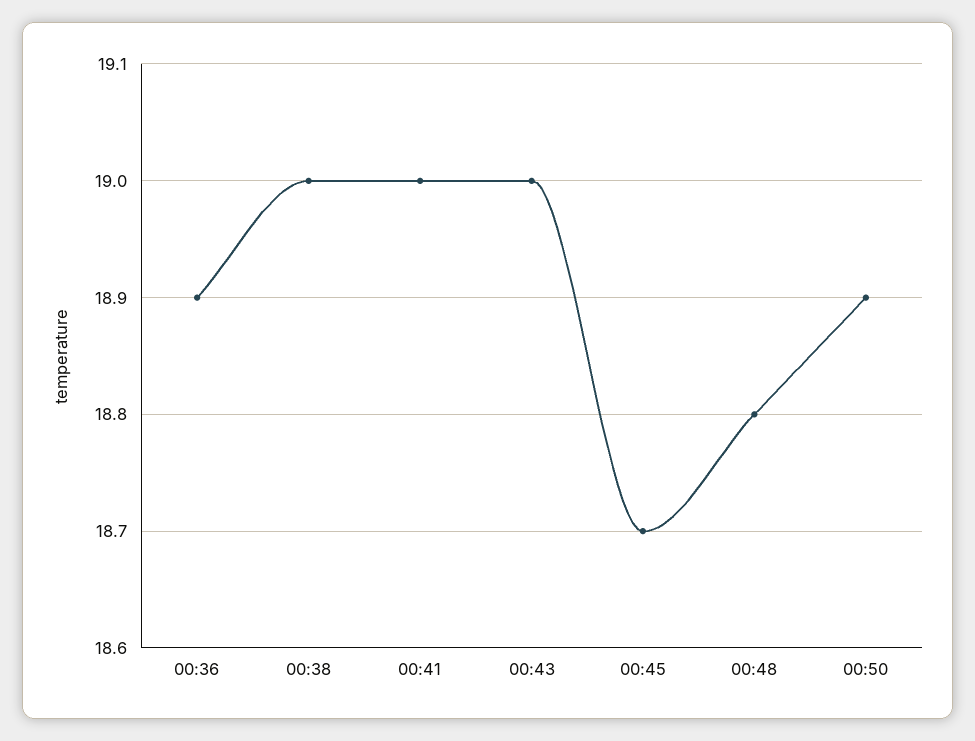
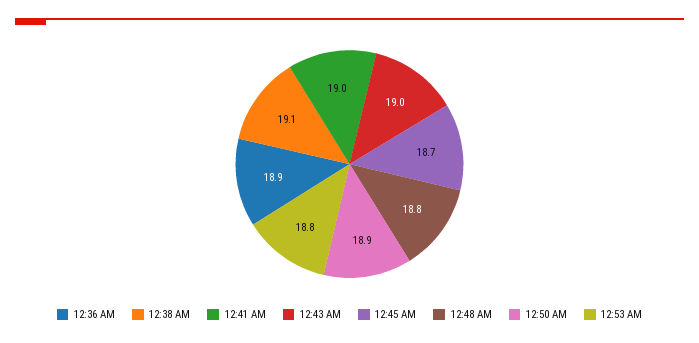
00:38: 19 -> 19.1
12:53 AM: none -> 18.8

